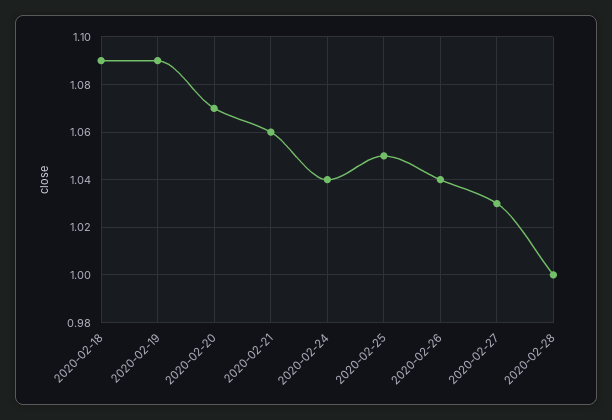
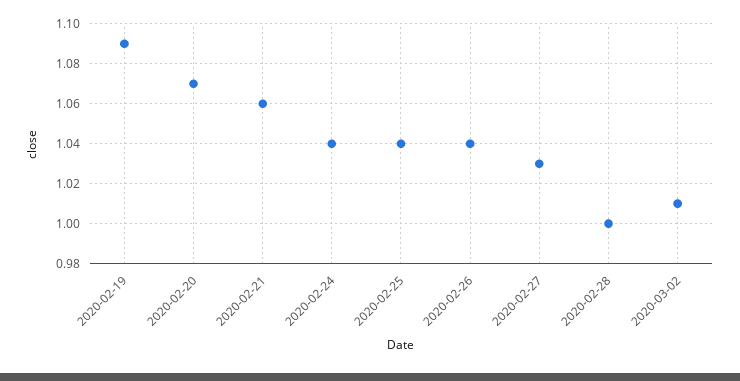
2020-02-18: 1.09 -> none
2020-02-25: 1.05 -> 1.04
2020-03-02: none -> 1.01

